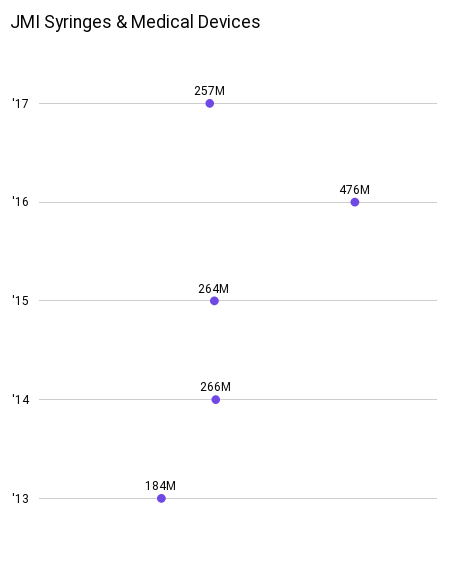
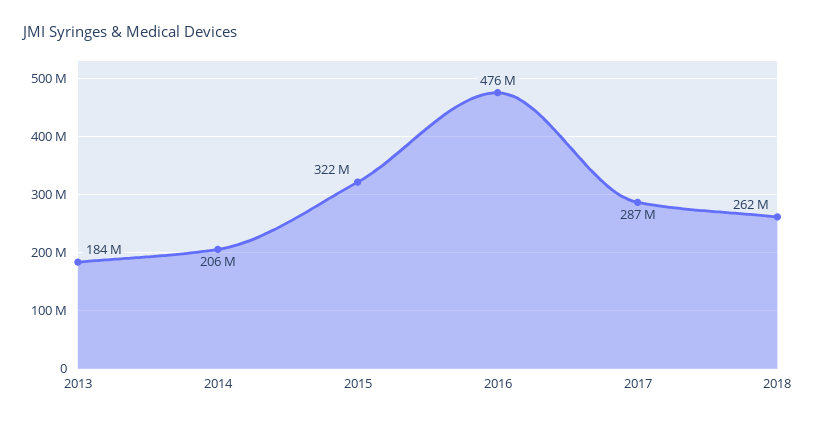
'17: 257000000 -> 287000000
'15: 264000000 -> 322000000
'14: 266000000 -> 206000000
2018: none -> 262000000

